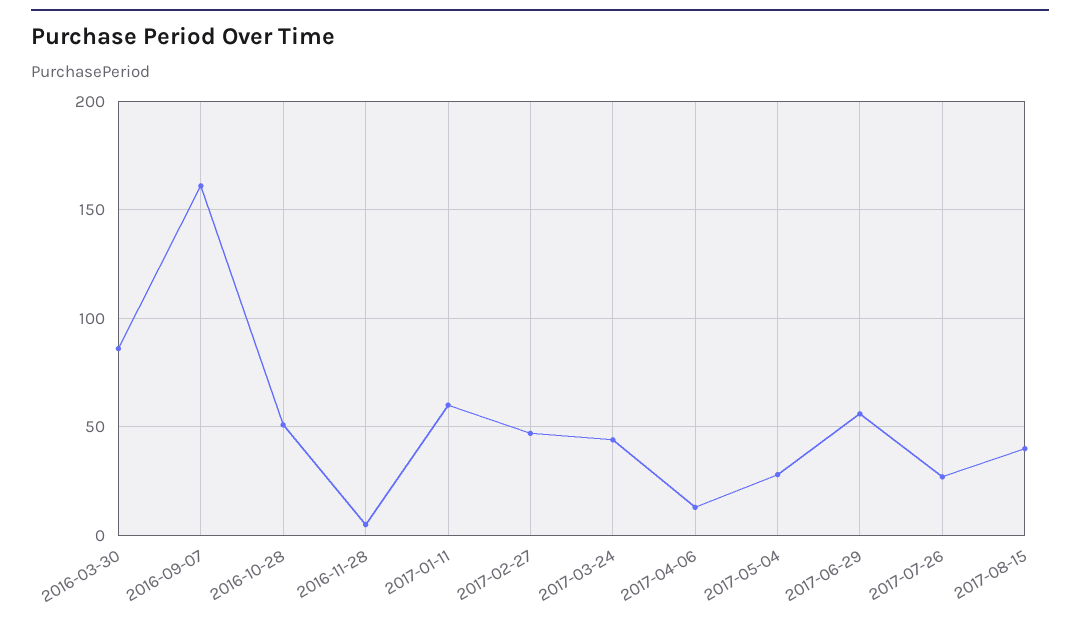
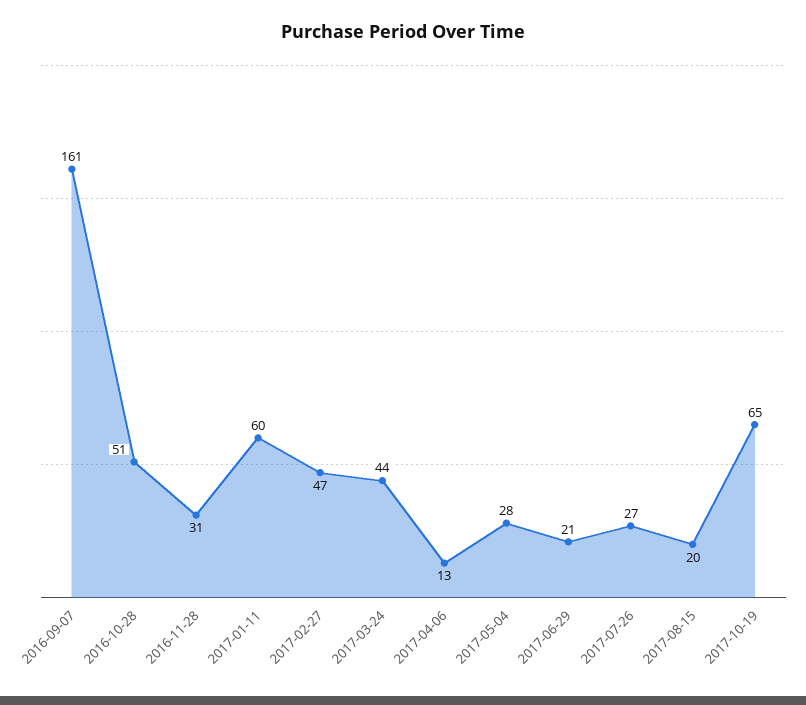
2016-03-30: 85 -> none
2016-11-28: 5 -> 31
2017-06-29: 55 -> 21
2017-08-15: 40 -> 20
2017-10-19: none -> 65

